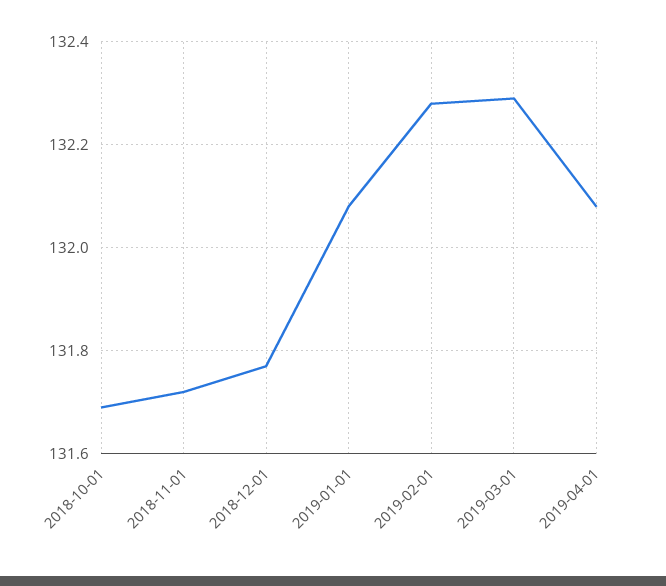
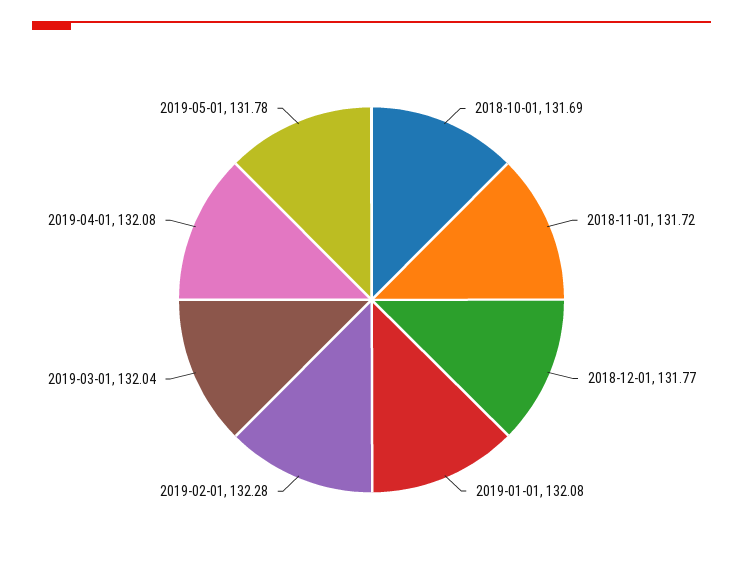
2019-03-01: 132.3 -> 132.04
2019-05-01: none -> 131.78

